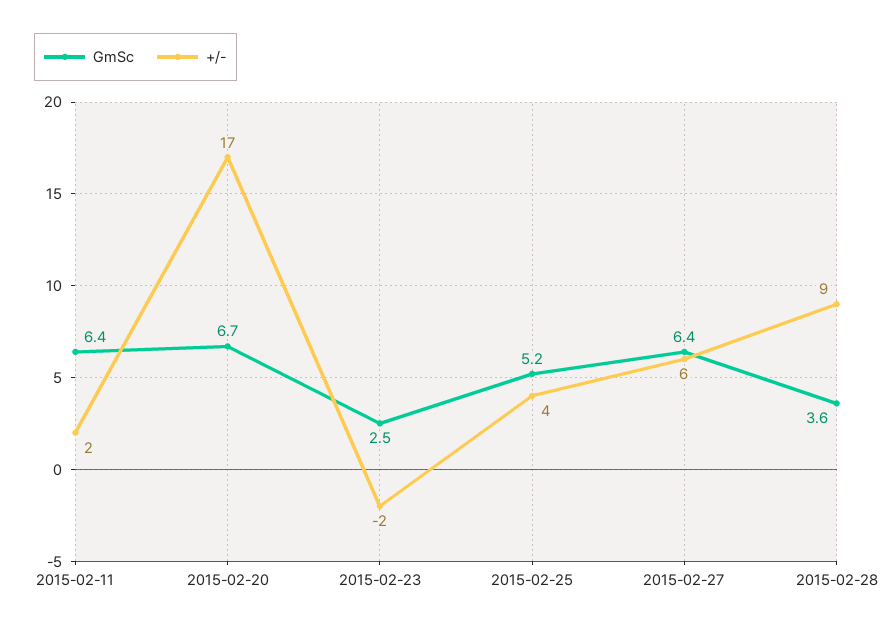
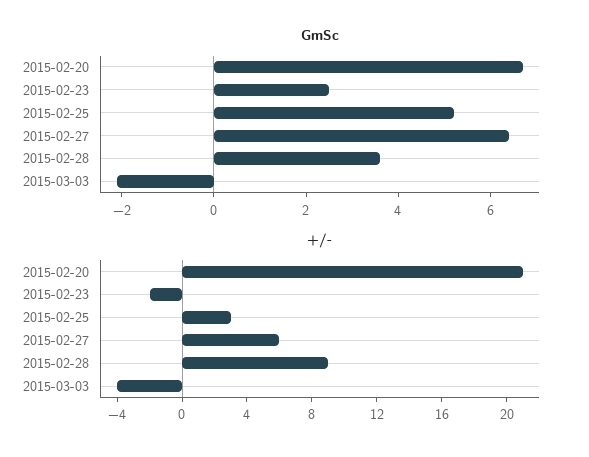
GmSc, 2015-02-11: 6.4 -> none
+/-, 2015-02-11: 2 -> none
+/-, 2015-02-20: 17 -> 21
+/-, 2015-02-25: 4 -> 3
GmSc, 2015-03-03: none -> -2
+/-, 2015-03-03: none -> -4

